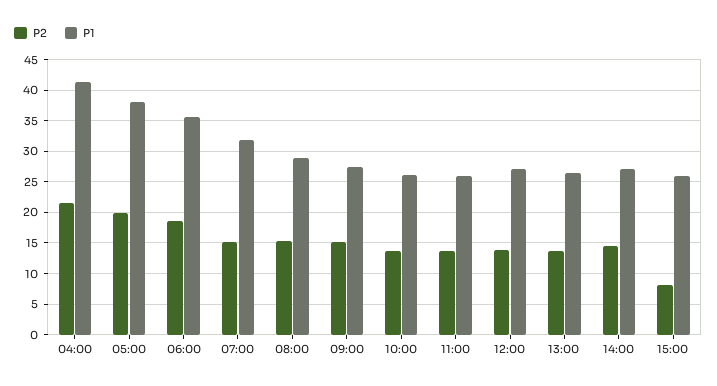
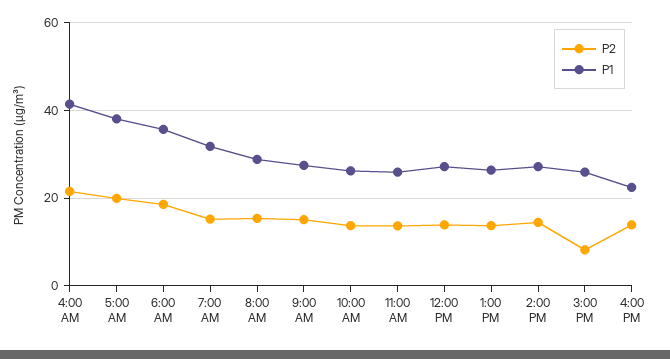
P2, 4:00 PM: none -> 14
P1, 4:00 PM: none -> 22

